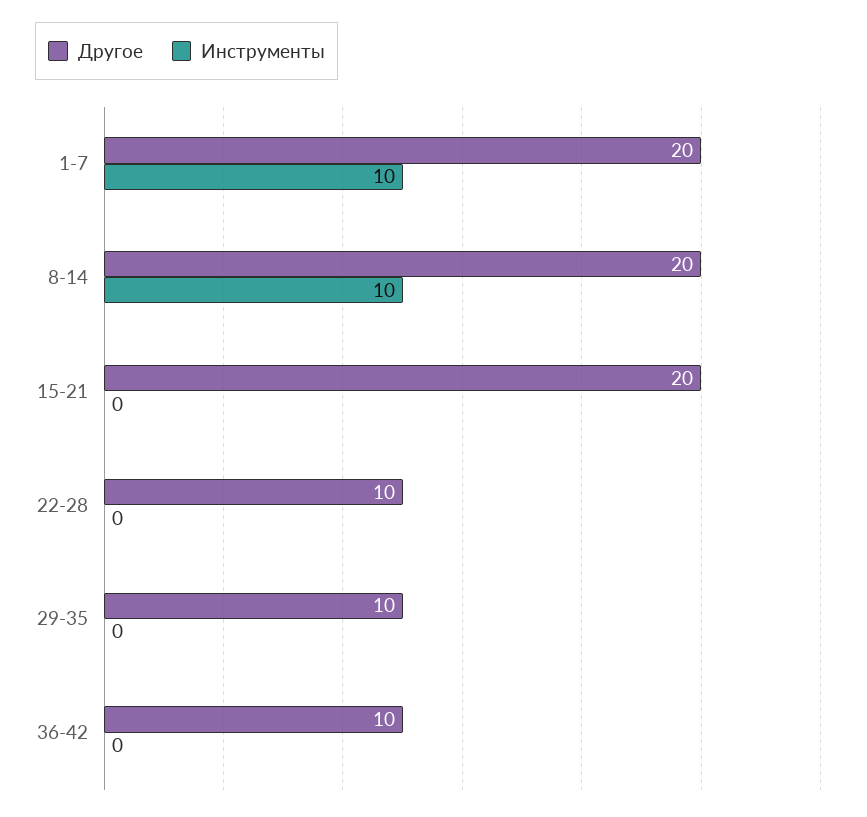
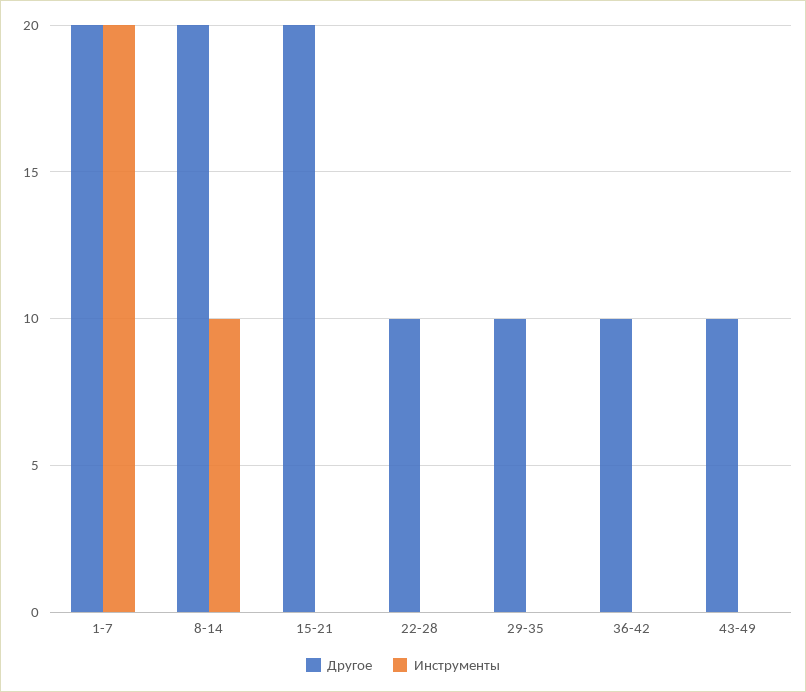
Инструменты, 1-7: 10 -> 20
Другое, 43-49: none -> 10
Инструменты, 43-49: none -> 0

